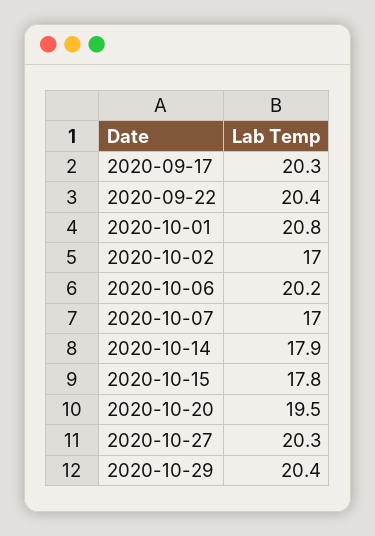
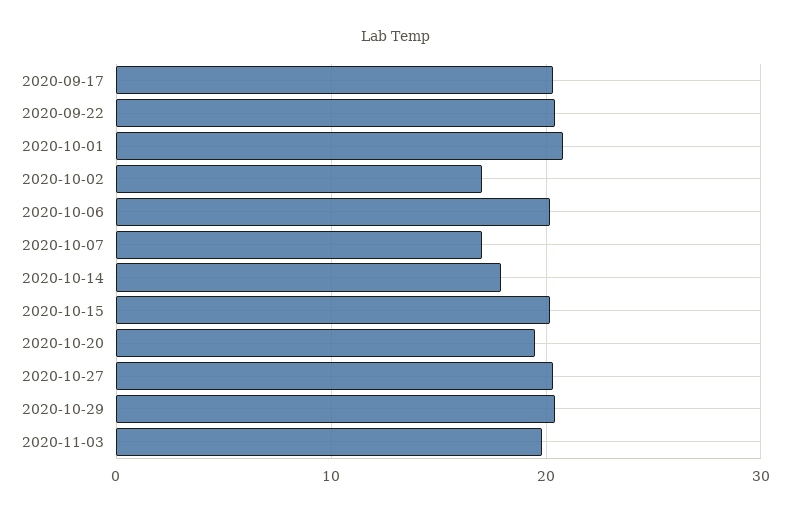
2020-10-15: 17.8 -> 20
2020-11-03: none -> 20

